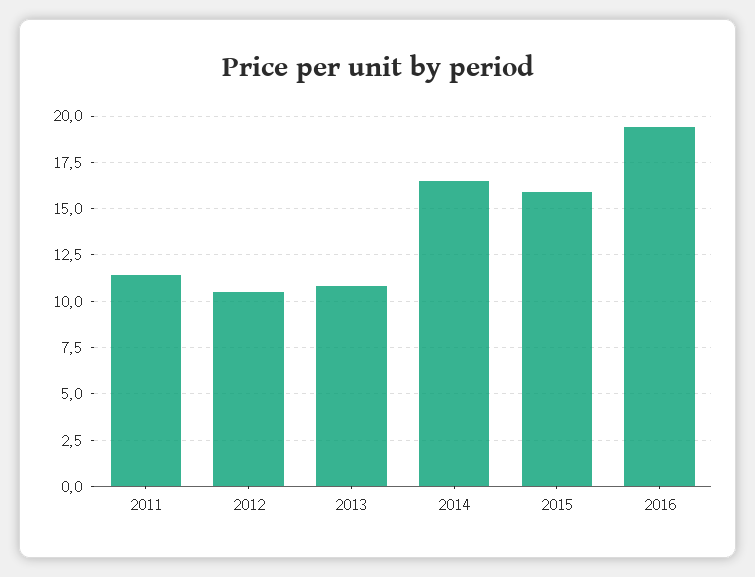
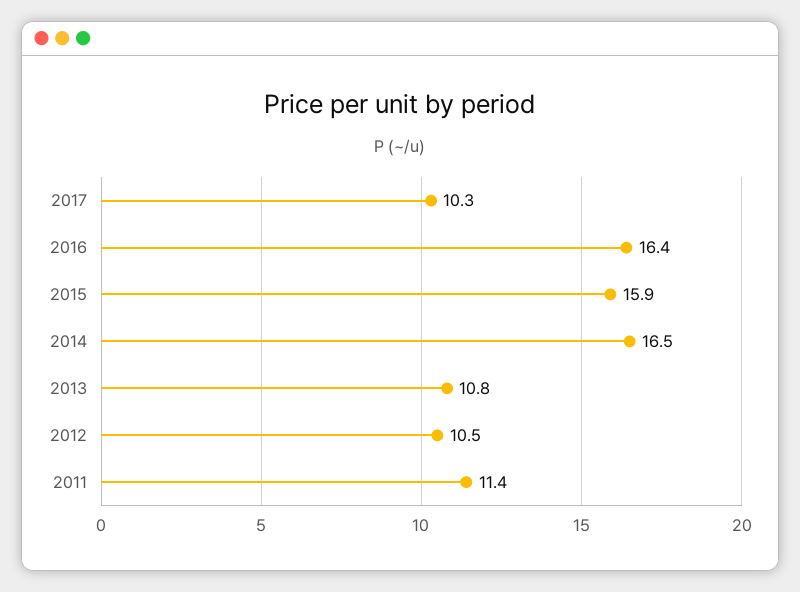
2016: 19.5 -> 16.4
2017: none -> 10.3

